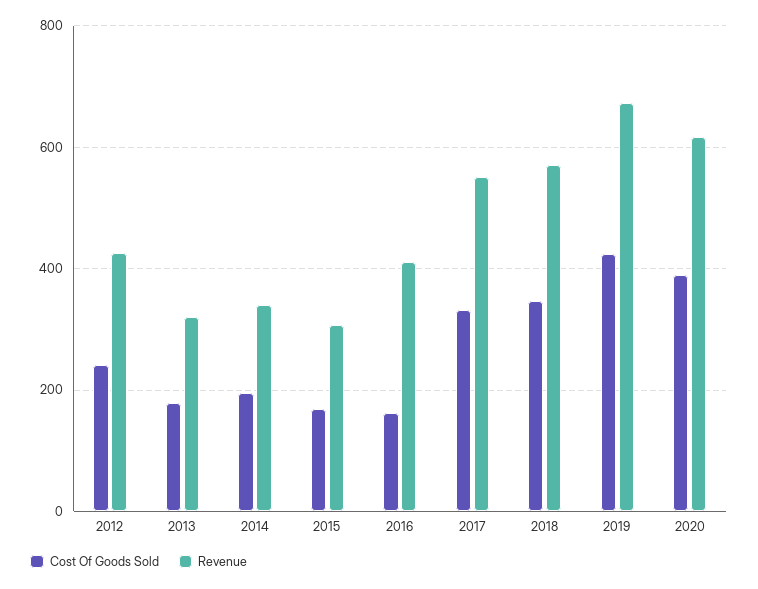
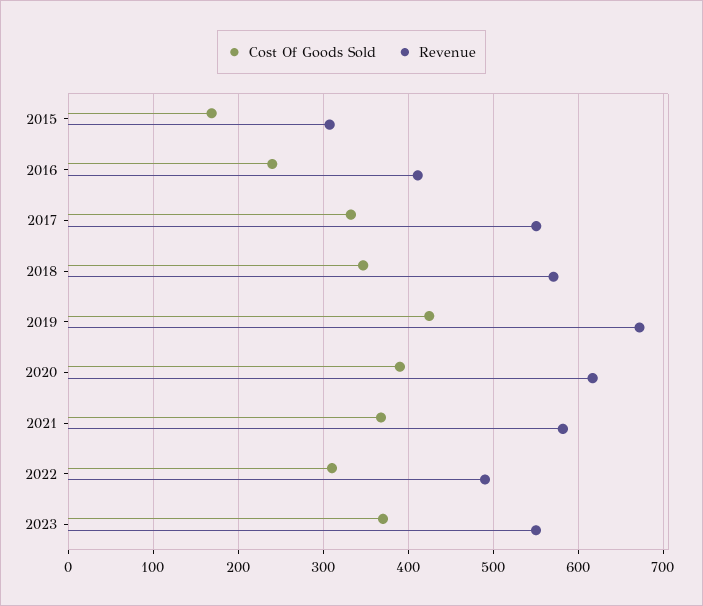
Cost Of Goods Sold, 2012: 240 -> none
Revenue, 2012: 420 -> none
Cost Of Goods Sold, 2013: 180 -> none
Revenue, 2013: 320 -> none
Cost Of Goods Sold, 2014: 200 -> none
Revenue, 2014: 340 -> none
Cost Of Goods Sold, 2016: 160 -> 240
Cost Of Goods Sold, 2021: none -> 370
Revenue, 2021: none -> 580
Cost Of Goods Sold, 2022: none -> 310
Revenue, 2022: none -> 490
Cost Of Goods Sold, 2023: none -> 370
Revenue, 2023: none -> 550

